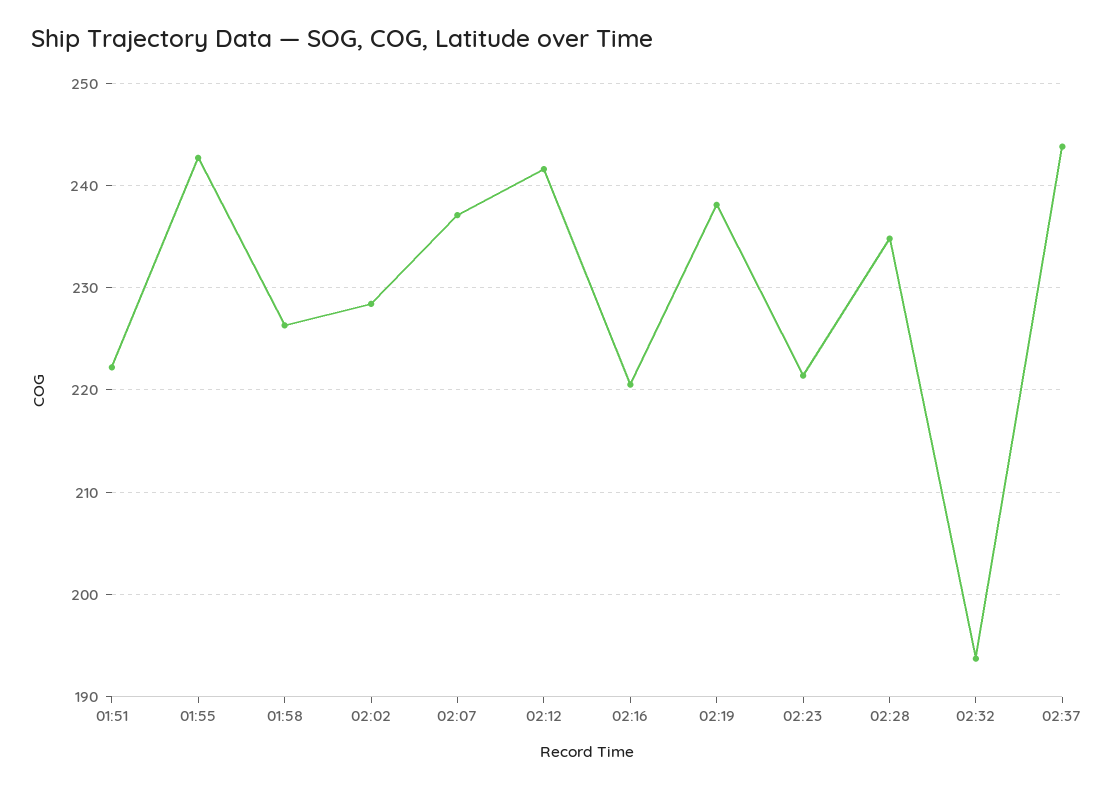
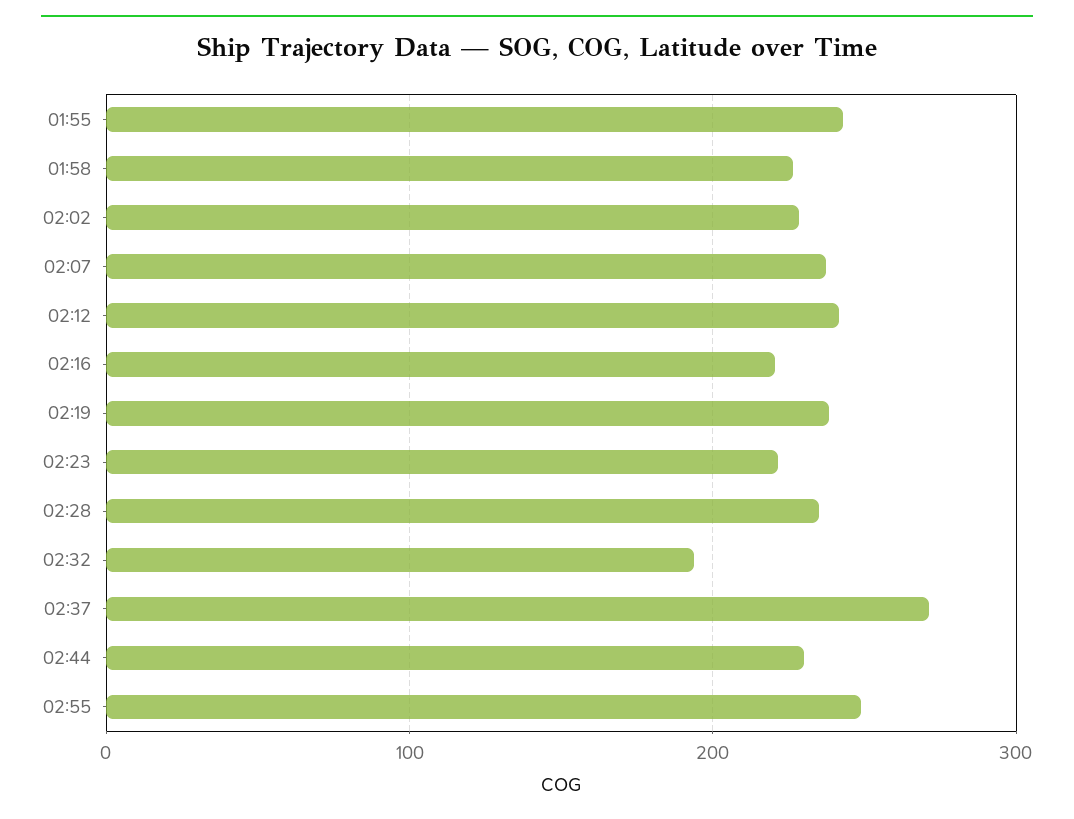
01:51: 222 -> none
02:37: 244 -> 270
02:44: none -> 230
02:55: none -> 250

